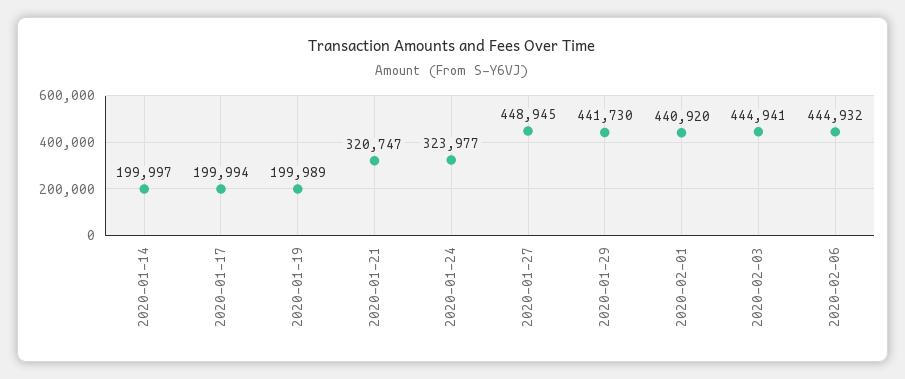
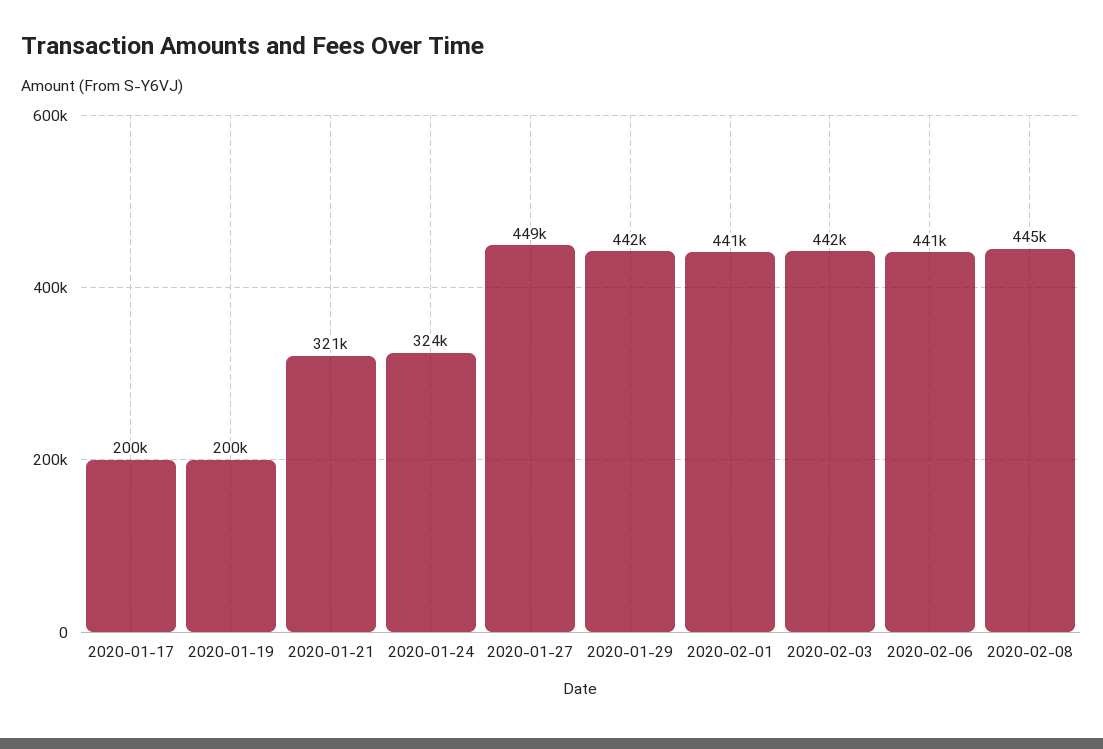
2020-01-14: 199997 -> none
2020-02-03: 444941 -> 442000
2020-02-06: 444932 -> 441000
2020-02-08: none -> 445000

